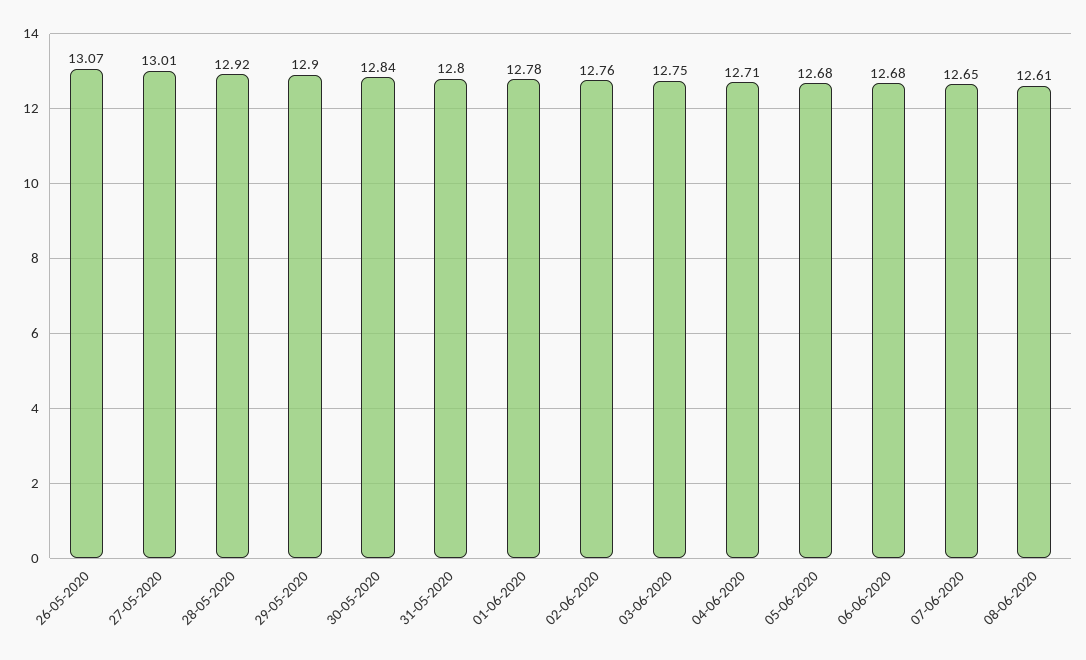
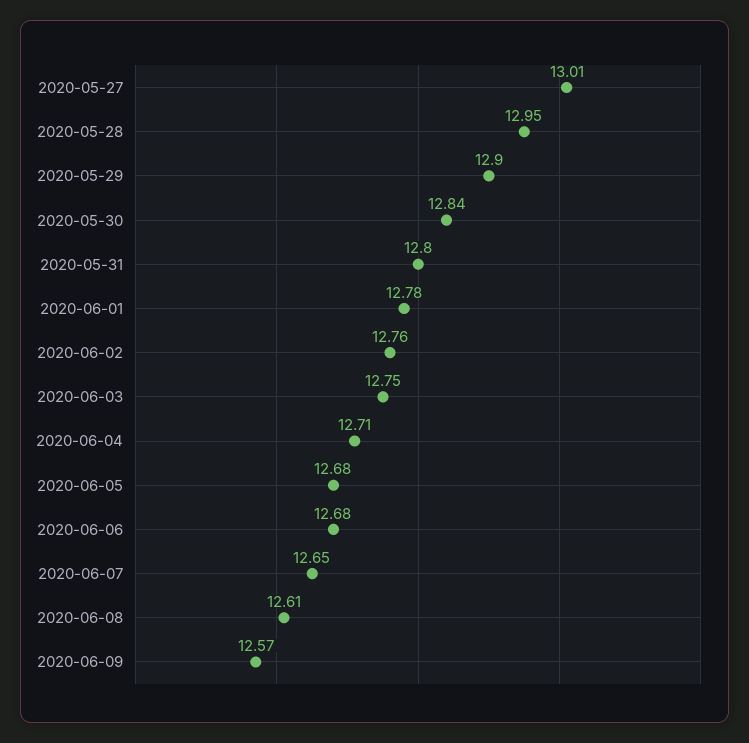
26-05-2020: 13.07 -> none
28-05-2020: 12.92 -> 12.95
2020-06-09: none -> 12.57

